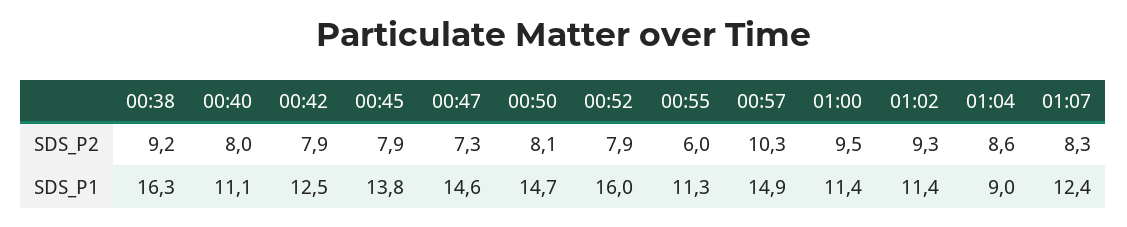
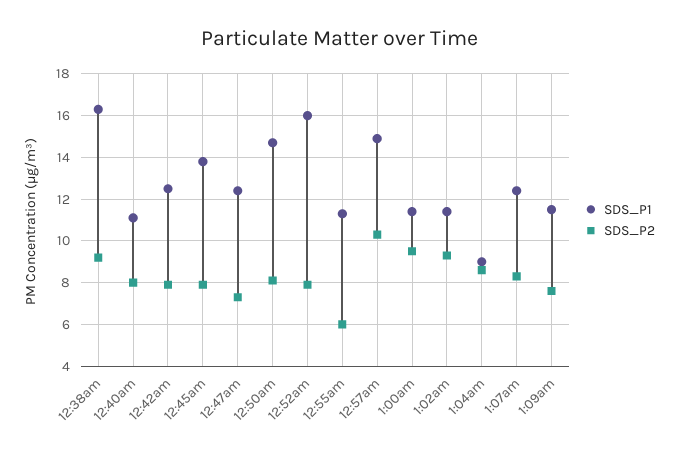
SDS_P1, 00:47: 14.6 -> 12.5
SDS_P1, 1:09am: none -> 11.5
SDS_P2, 1:09am: none -> 7.5

